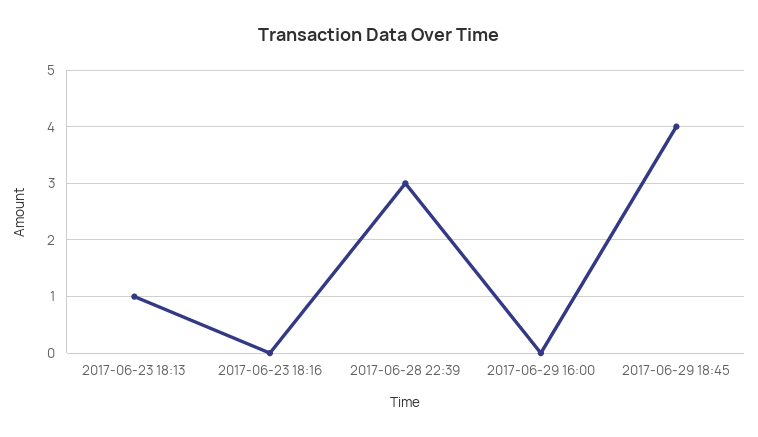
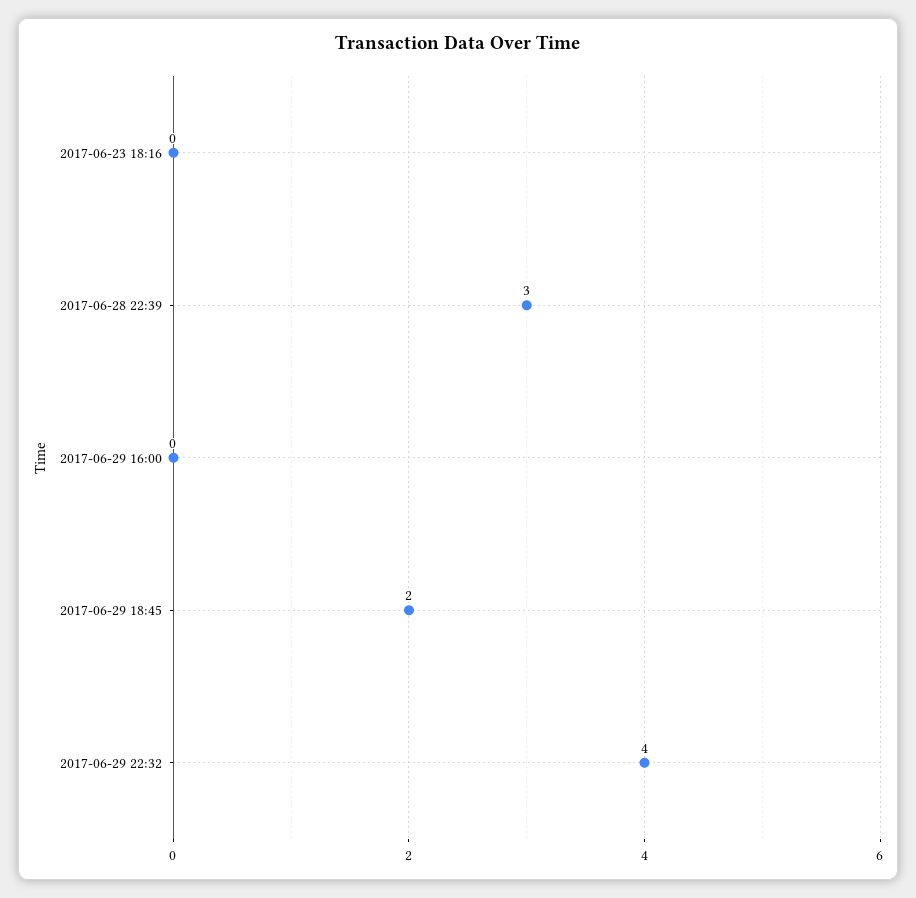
2017-06-23 18:13: 1 -> none
2017-06-29 18:45: 4 -> 2
2017-06-29 22:32: none -> 4

